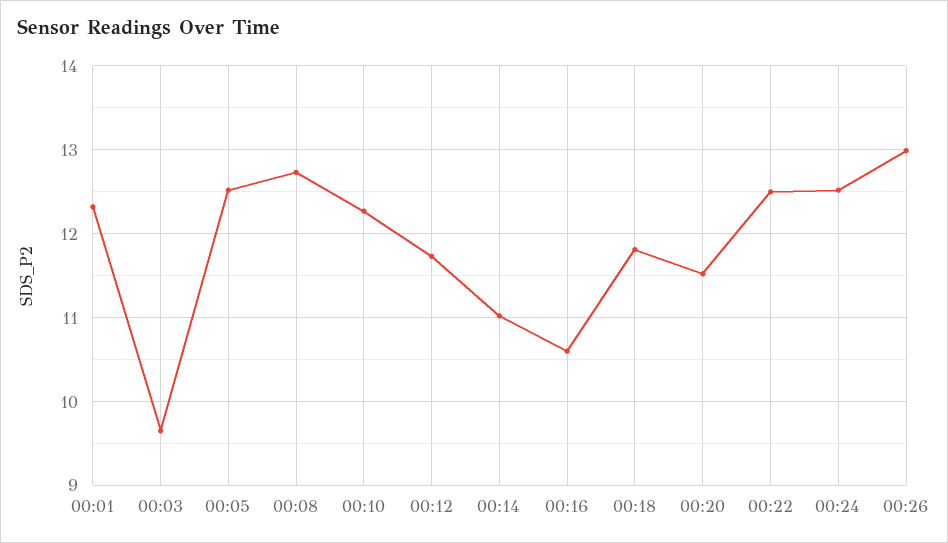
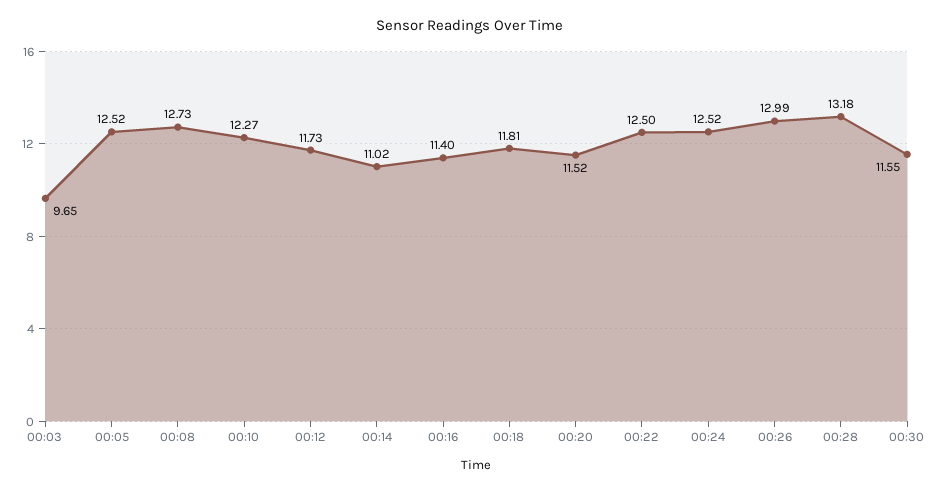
00:01: 12.3 -> none
00:16: 10.6 -> 11.4
00:28: none -> 13.18
00:30: none -> 11.55

